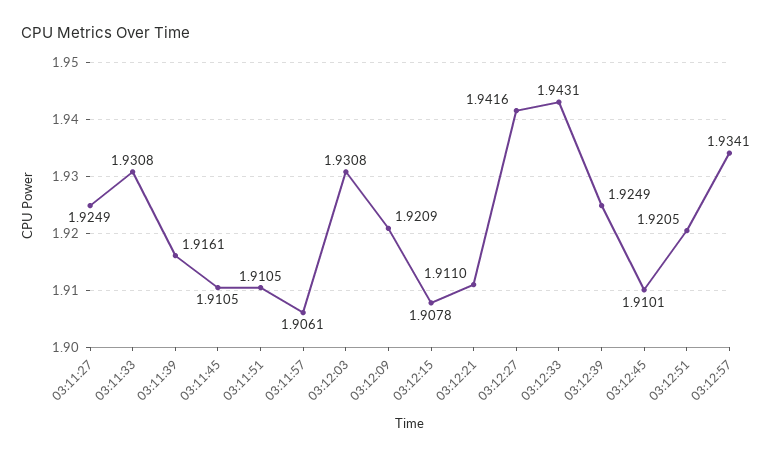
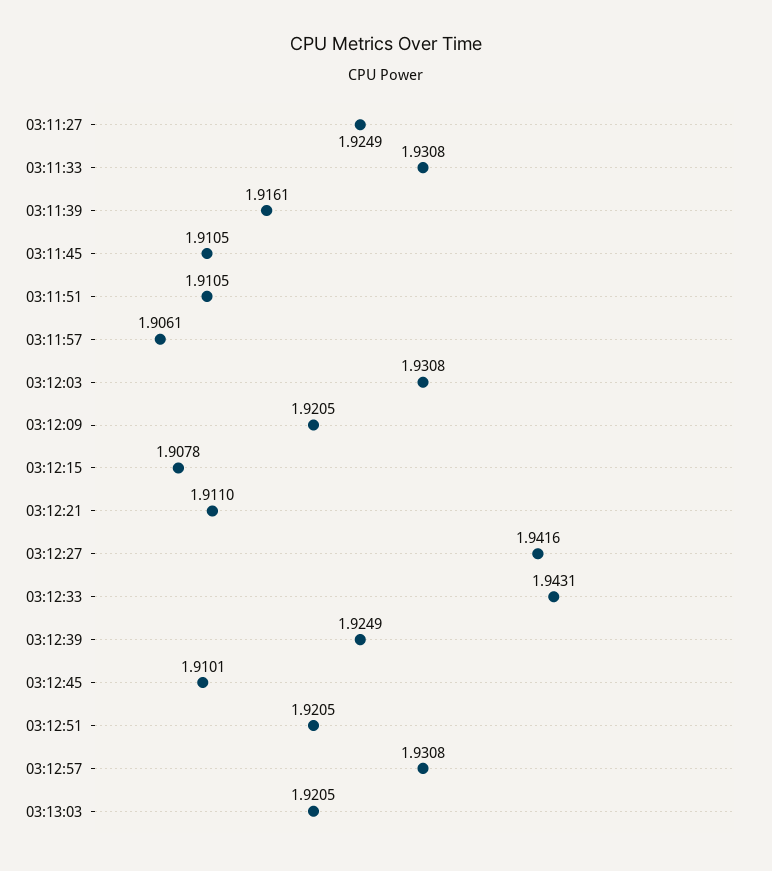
03:12:09: 1.9209 -> 1.9205
03:12:57: 1.9341 -> 1.9308
03:13:03: none -> 1.9205

